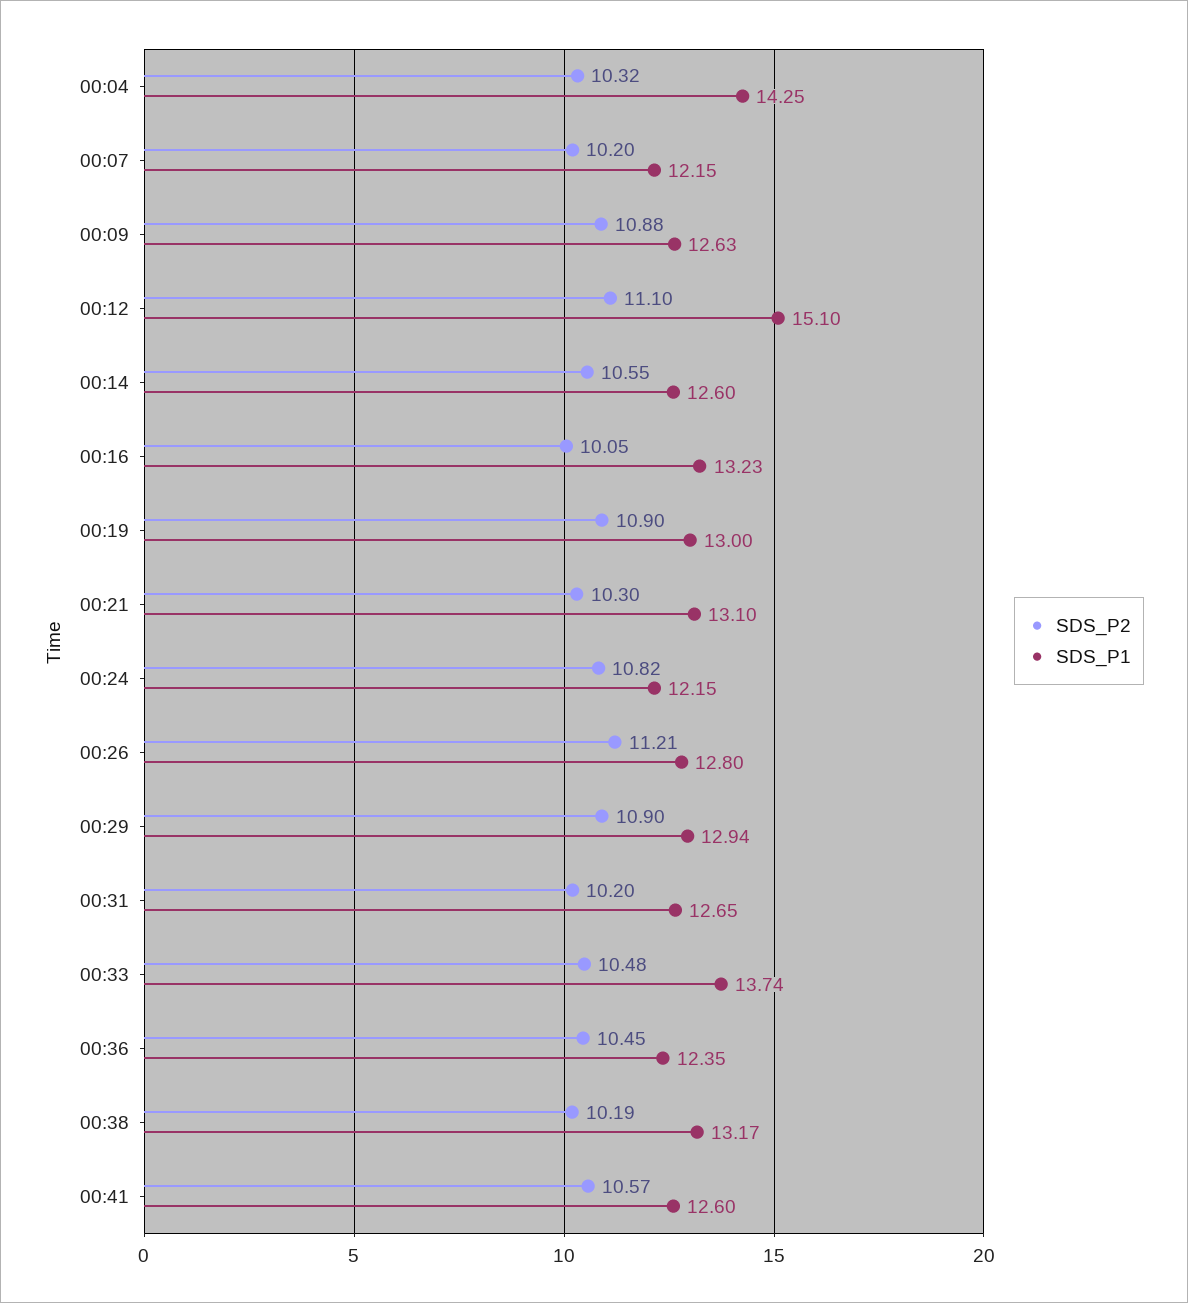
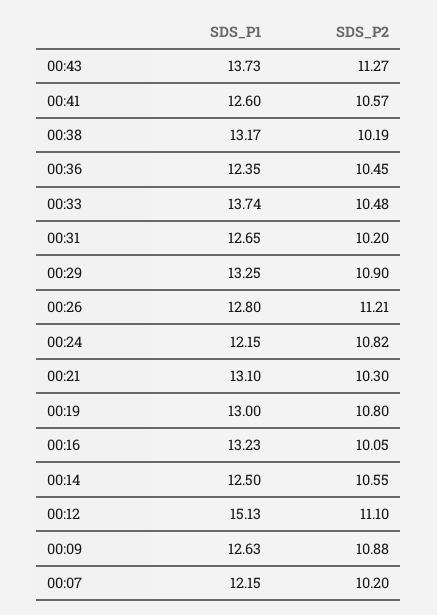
SDS_P2, 00:04: 10.32 -> none
SDS_P1, 00:04: 14.25 -> none
SDS_P1, 00:12: 15.1 -> 15.13
SDS_P1, 00:14: 12.6 -> 12.5
SDS_P2, 00:19: 10.9 -> 10.8
SDS_P1, 00:29: 12.94 -> 13.25
SDS_P1, 00:43: none -> 13.73
SDS_P2, 00:43: none -> 11.27

